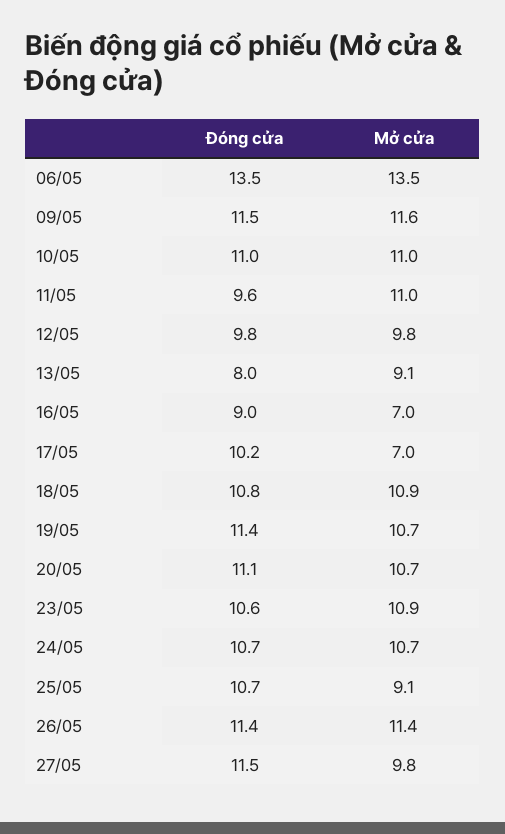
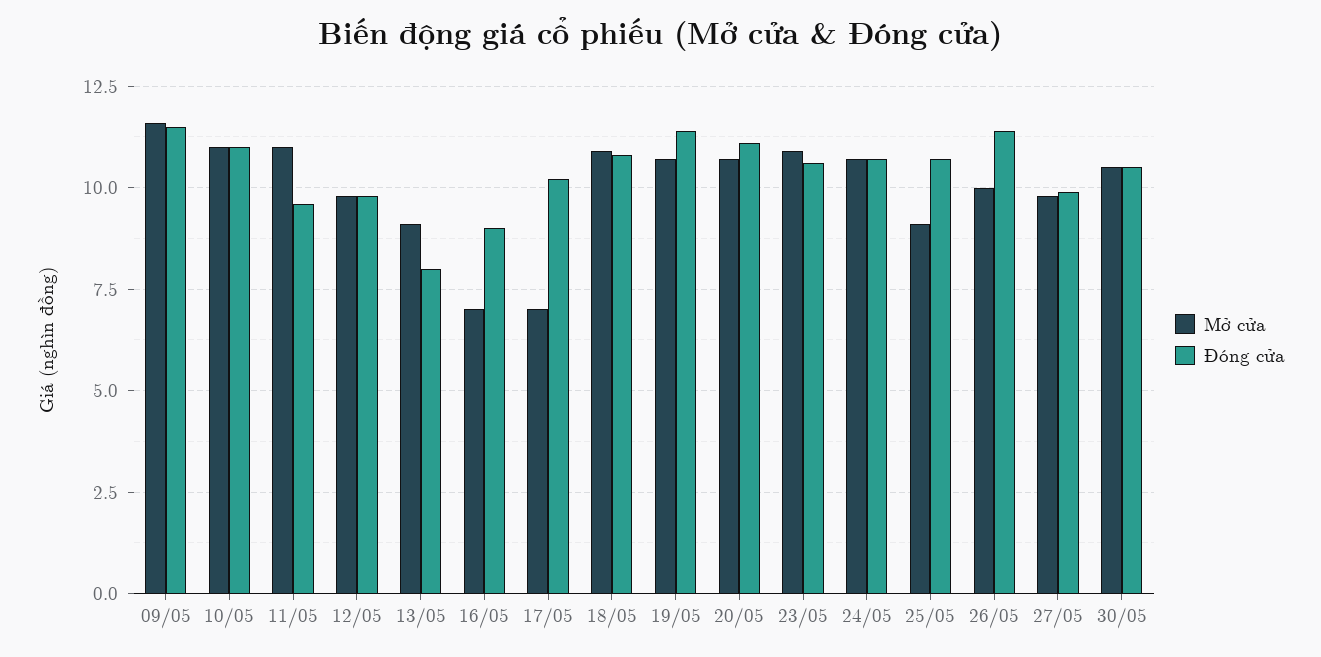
Đóng cửa, 06/05: 13.5 -> none
Mở cửa, 06/05: 13.5 -> none
Mở cửa, 26/05: 11.4 -> 10
Đóng cửa, 27/05: 11.5 -> 10
Mở cửa, 30/05: none -> 10.5
Đóng cửa, 30/05: none -> 10.5

